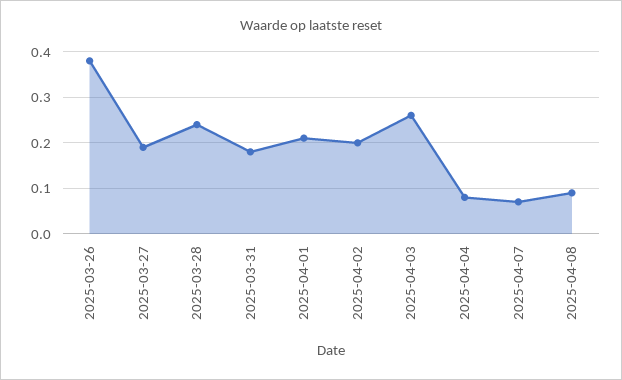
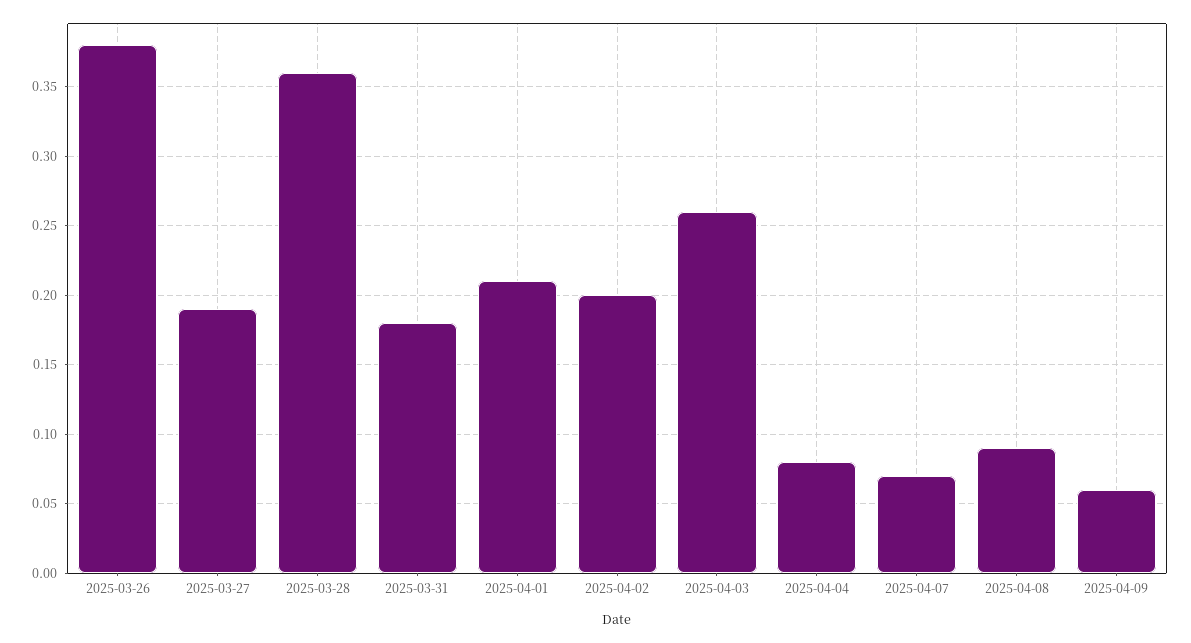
2025-03-28: 0.25 -> 0.36
2025-04-09: none -> 0.06

